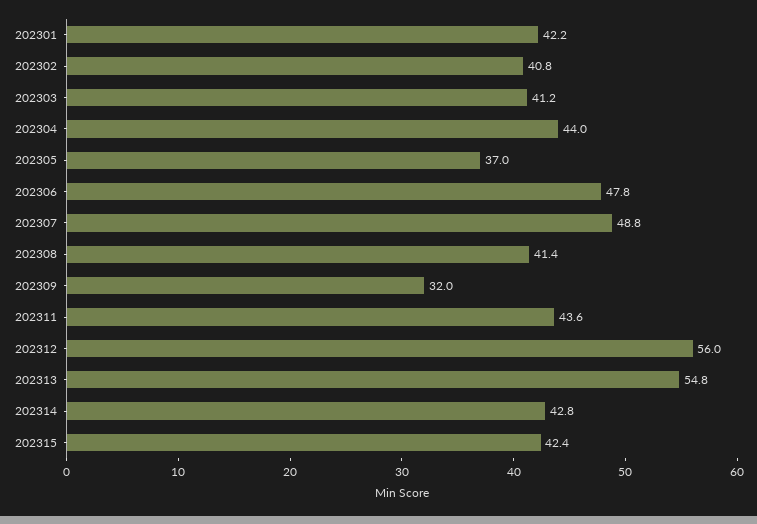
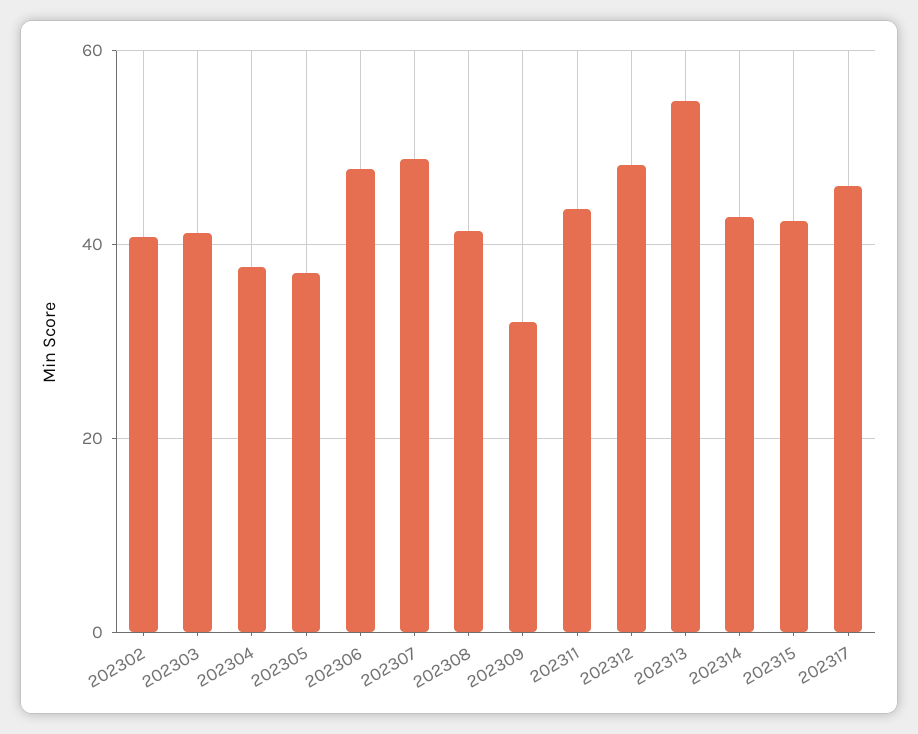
202301: 42.2 -> none
202304: 44 -> 38
202312: 56 -> 48
202317: none -> 46

